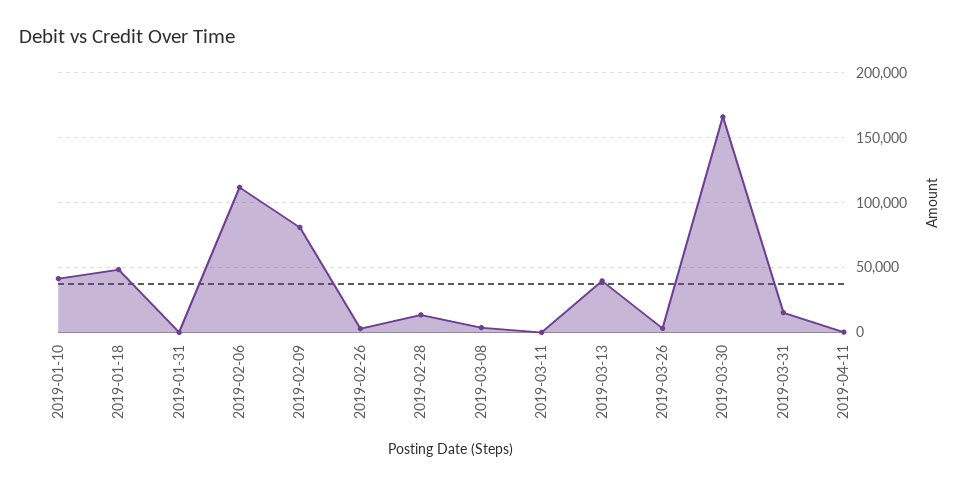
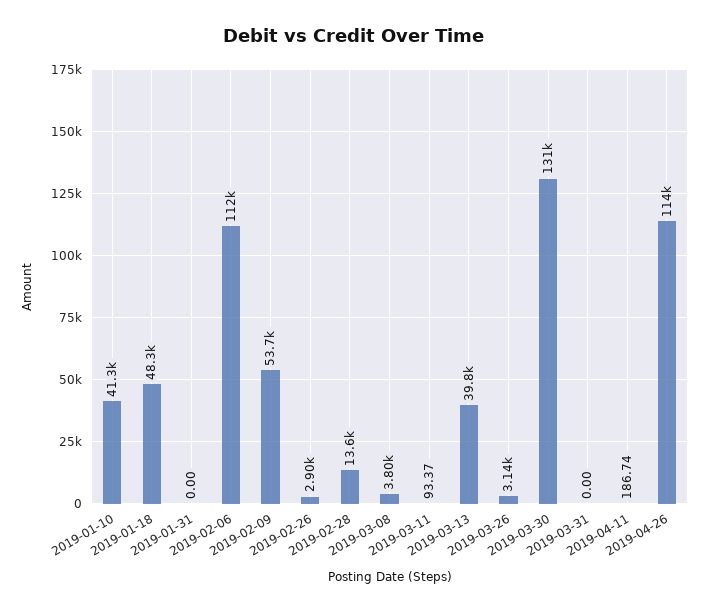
2019-02-09: 80000 -> 53700
2019-03-30: 165000 -> 131000
2019-03-31: 15000 -> 0
2019-04-26: none -> 114000

